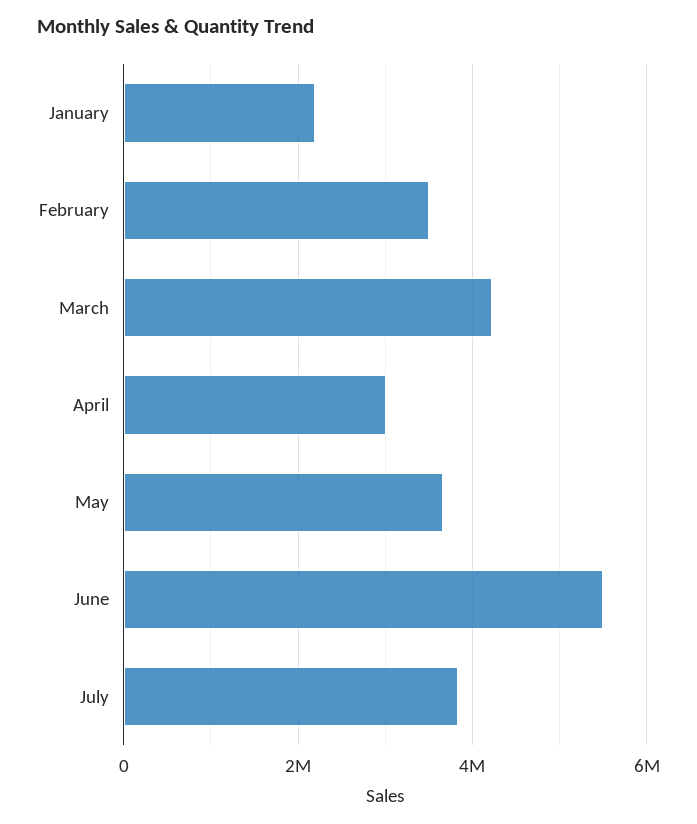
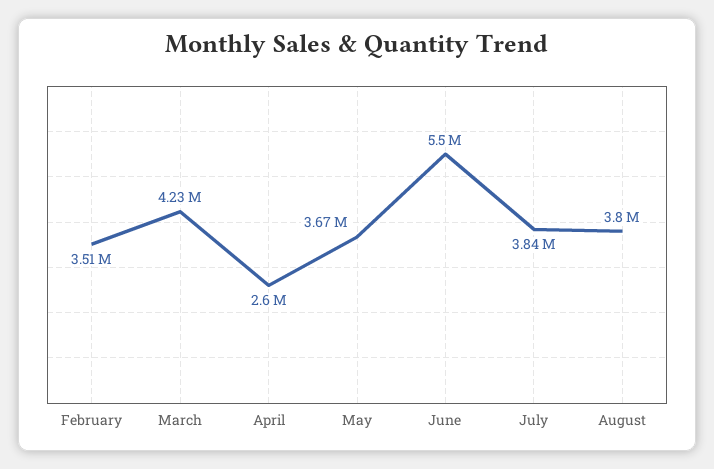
January: 2200000 -> none
April: 3000000 -> 2600000
August: none -> 3800000

